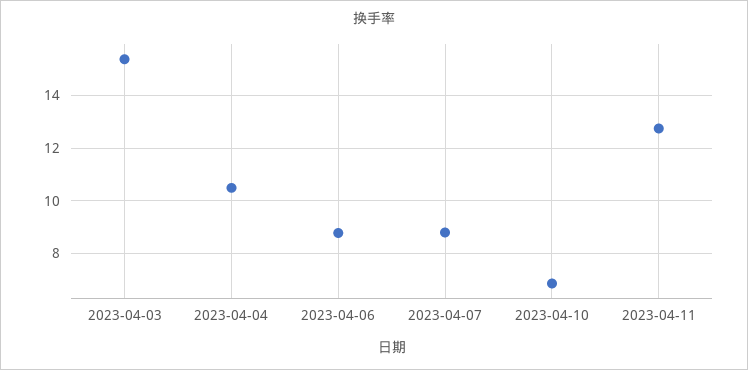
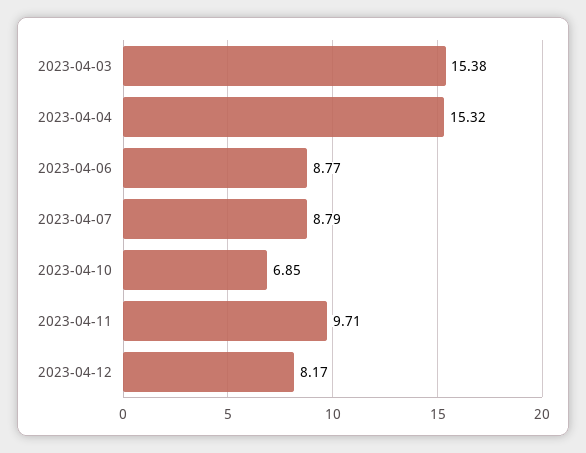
2023-04-04: 10.5 -> 15.32
2023-04-11: 12.75 -> 9.71
2023-04-12: none -> 8.17

